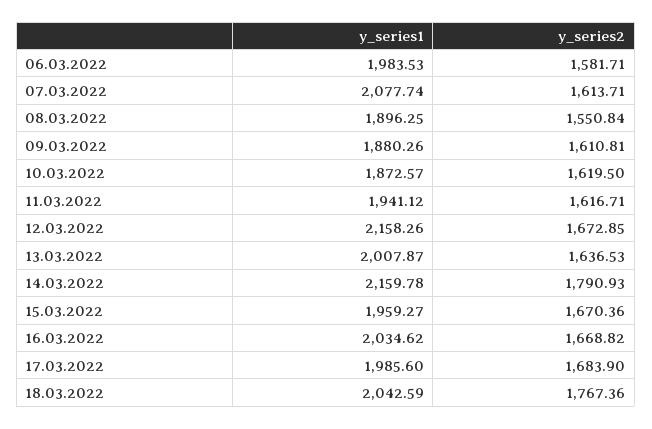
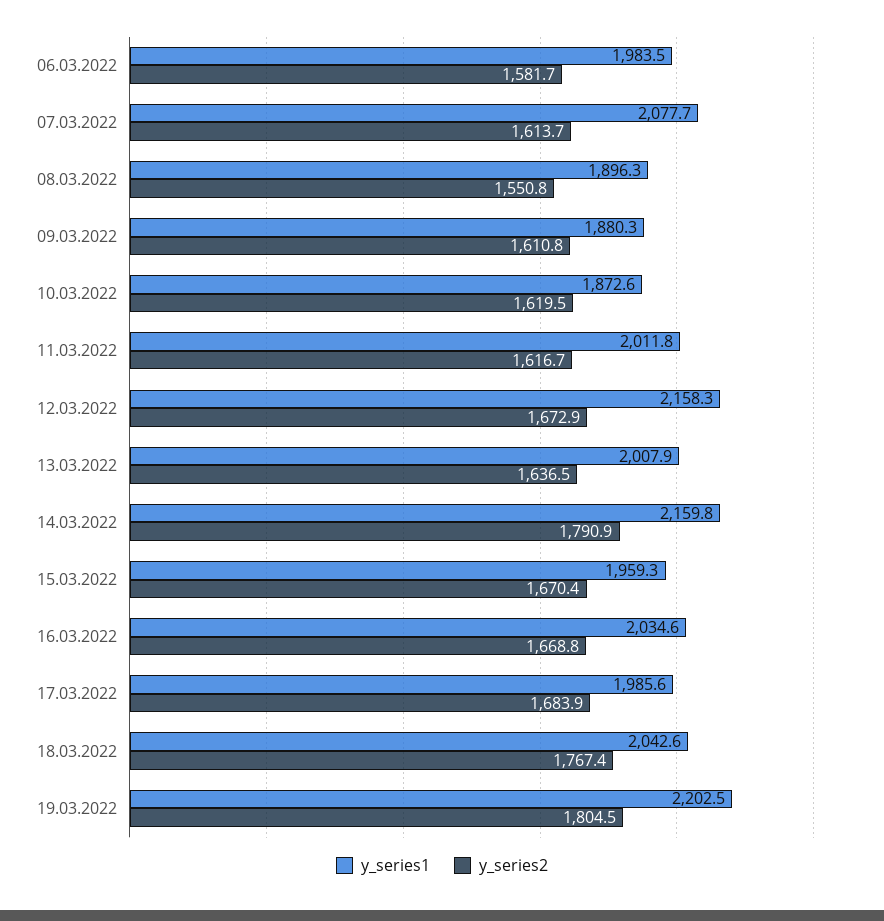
y_series1, 11.03.2022: 1941.12 -> 2011.8
y_series1, 19.03.2022: none -> 2202.5
y_series2, 19.03.2022: none -> 1804.5

